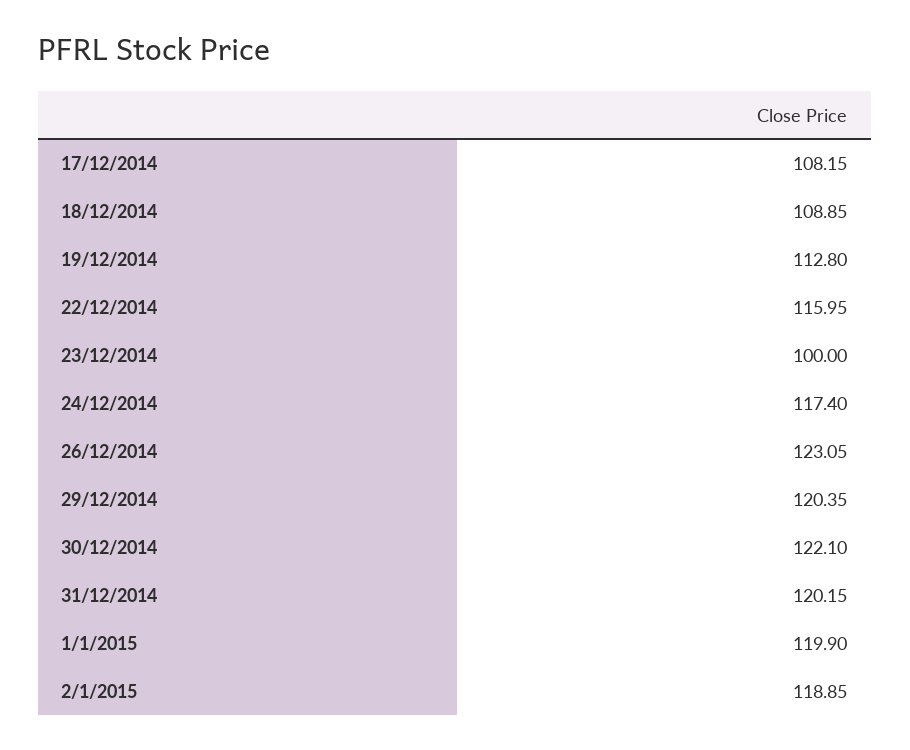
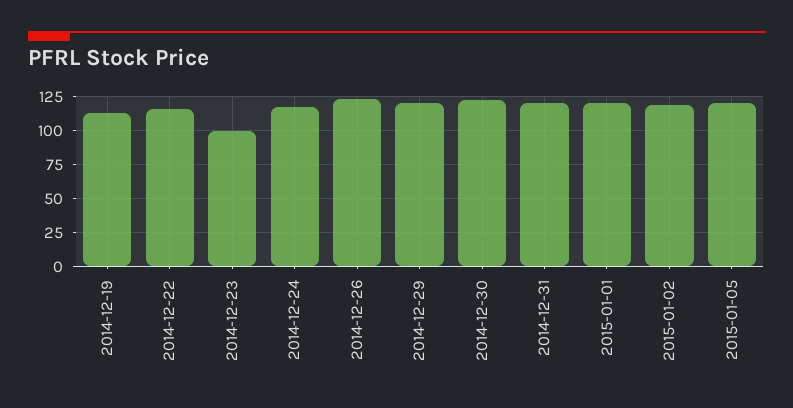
17/12/2014: 108.15 -> none
18/12/2014: 108.85 -> none
2015-01-05: none -> 120

